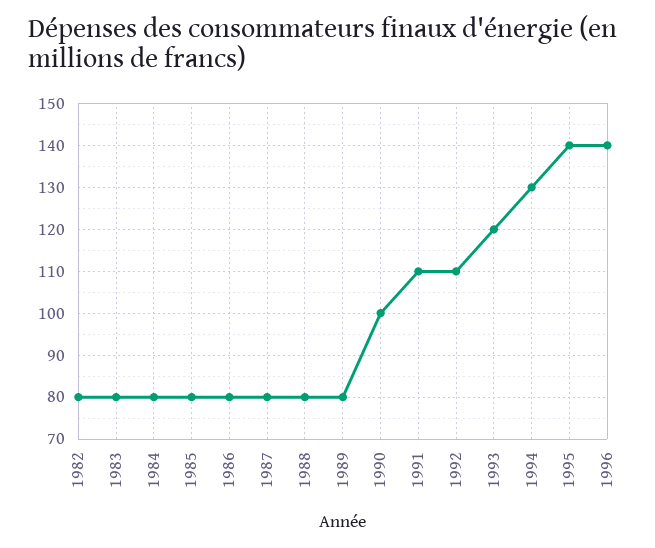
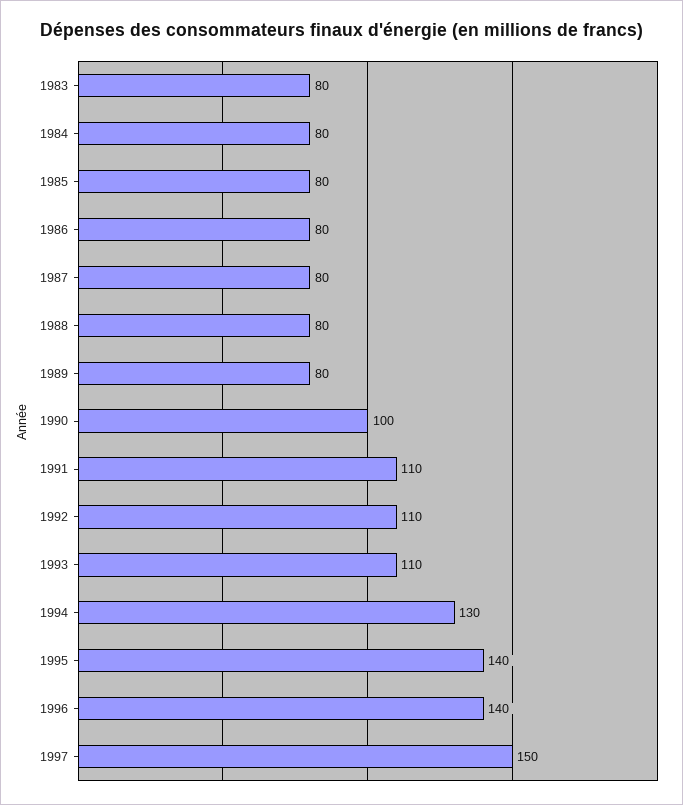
1982: 80 -> none
1993: 120 -> 110
1997: none -> 150

